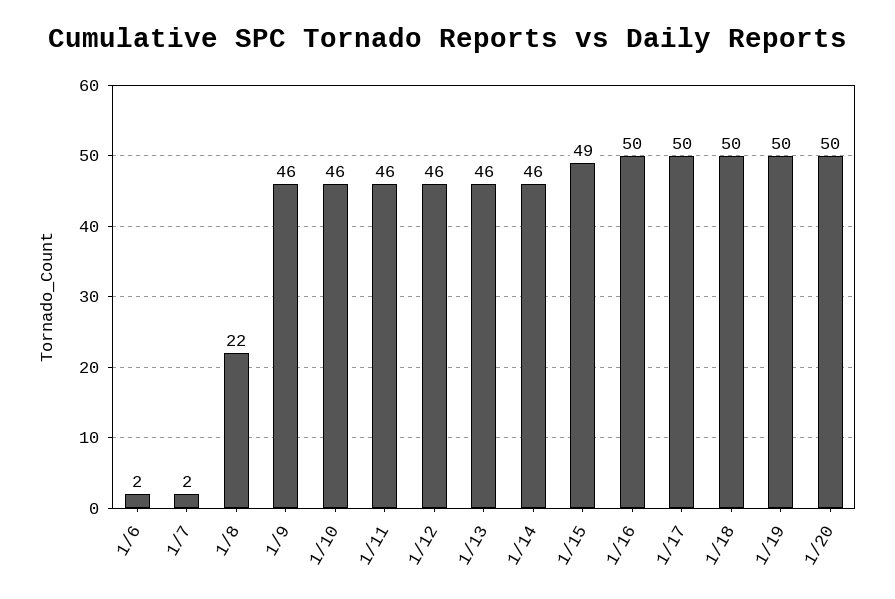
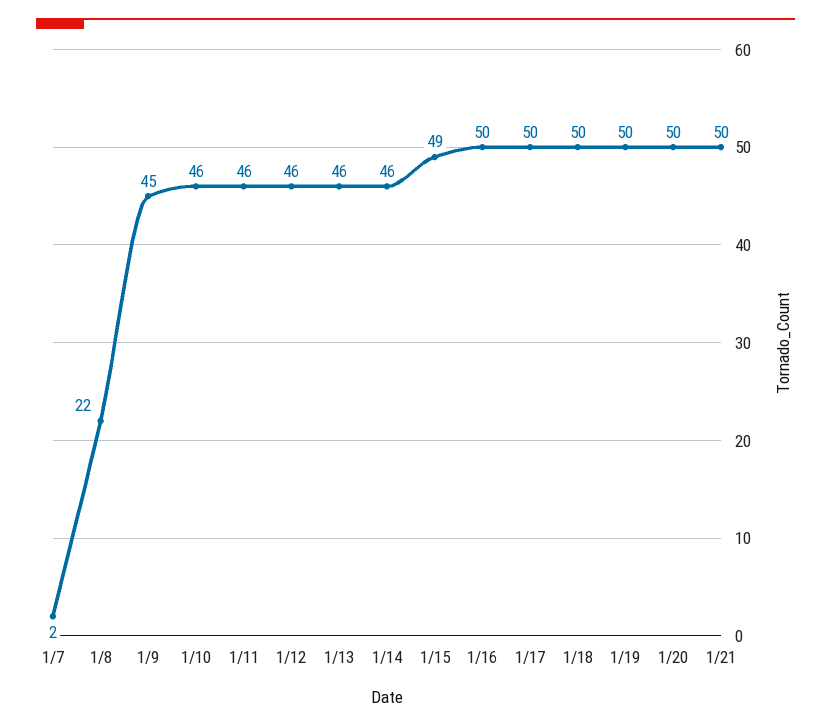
1/6: 2 -> none
1/9: 46 -> 45
1/21: none -> 50

